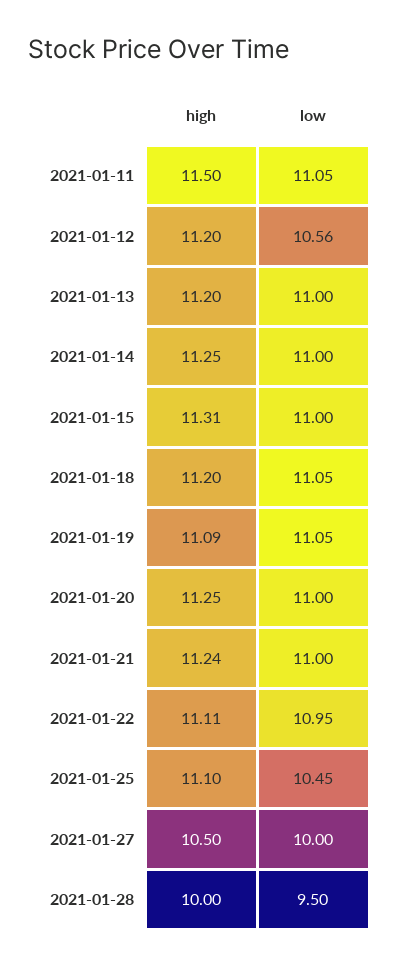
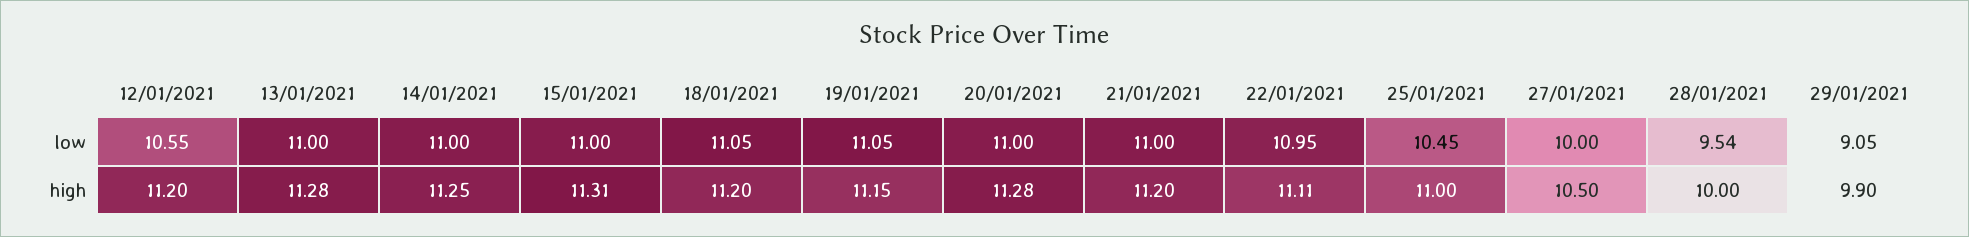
high, 2021-01-11: 11.5 -> none
low, 2021-01-11: 11.05 -> none
low, 2021-01-12: 10.56 -> 10.55
high, 2021-01-13: 11.2 -> 11.28
high, 2021-01-19: 11.09 -> 11.15
high, 2021-01-20: 11.25 -> 11.28
high, 2021-01-21: 11.24 -> 11.2
high, 2021-01-25: 11.1 -> 11
low, 2021-01-28: 9.5 -> 9.54
low, 29/01/2021: none -> 9.05
high, 29/01/2021: none -> 9.9

